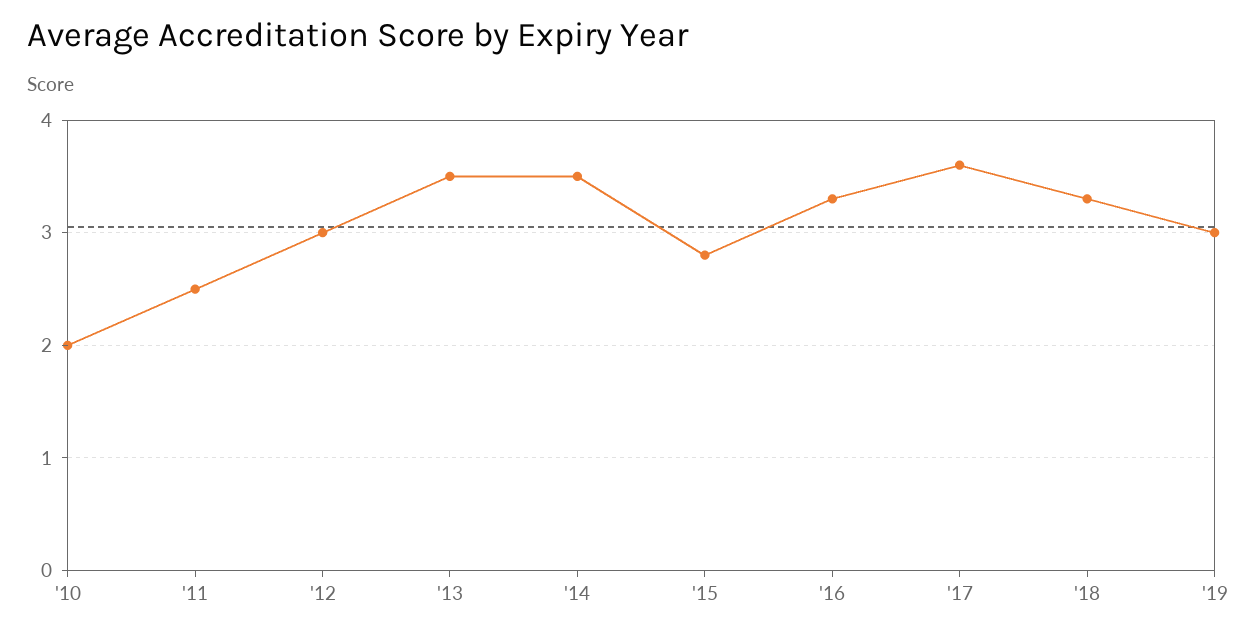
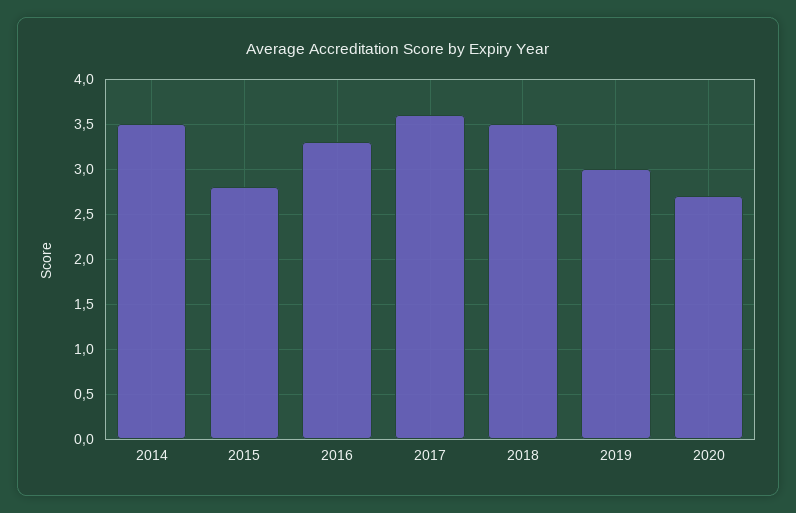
'10: 2 -> none
'11: 2.5 -> none
'12: 3 -> none
'13: 3.5 -> none
'18: 3.3 -> 3.5
2020: none -> 2.7

